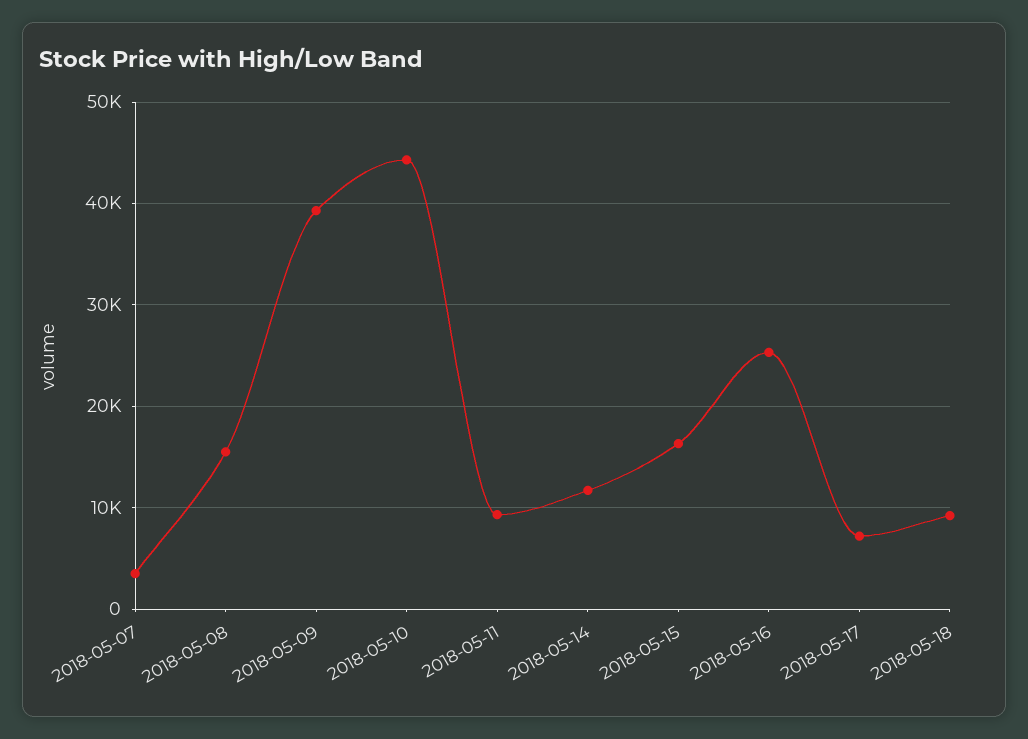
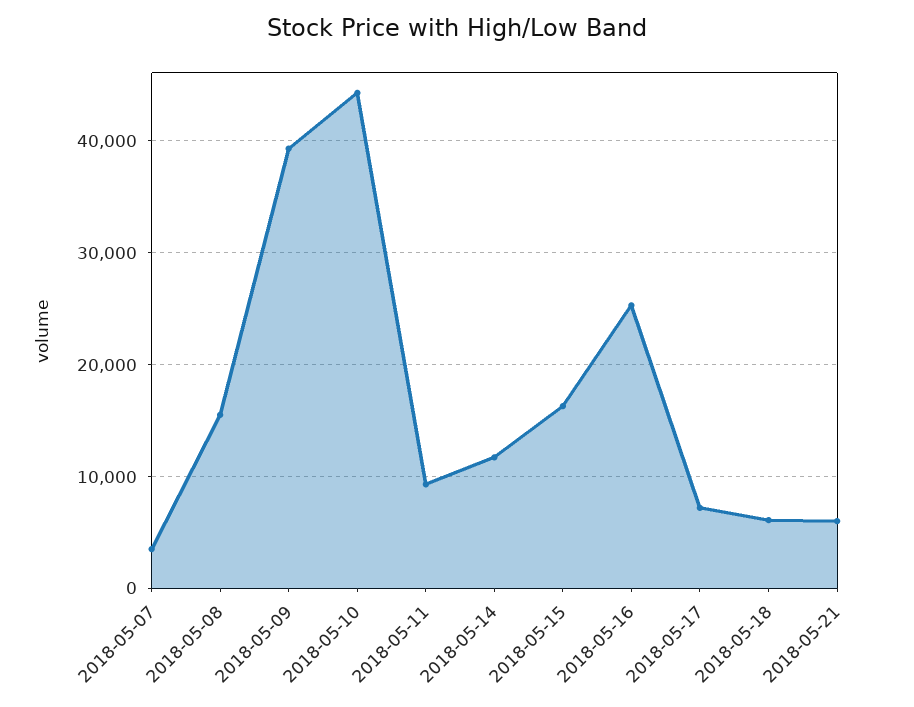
2018-05-18: 9000 -> 6000
2018-05-21: none -> 6000

